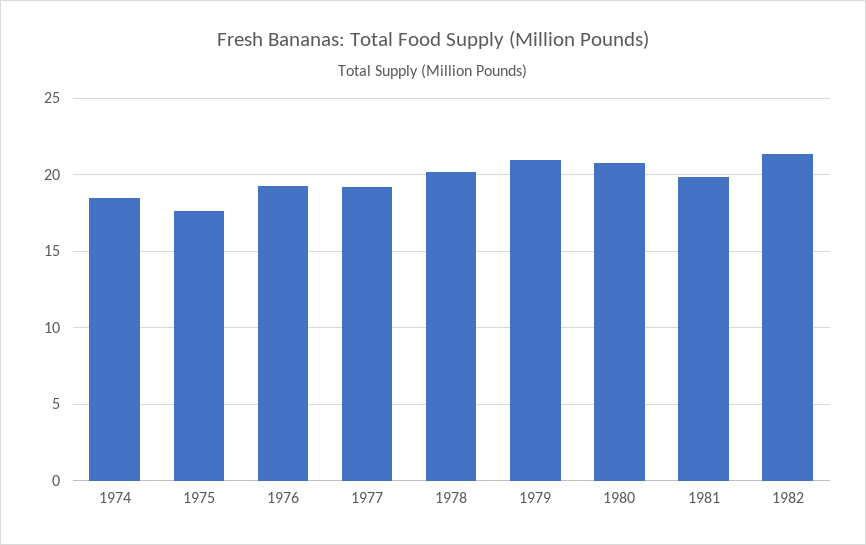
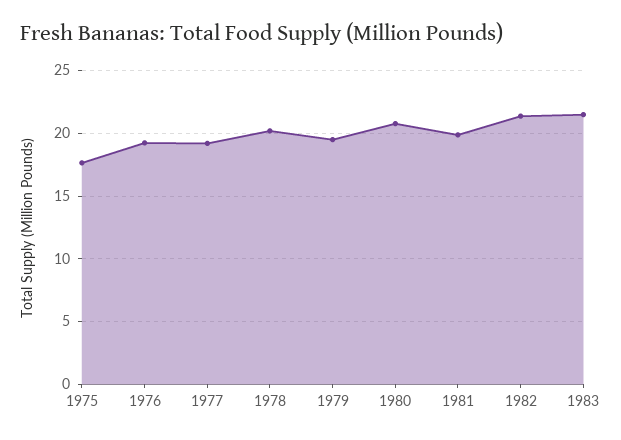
1974: 18.5 -> none
1979: 21 -> 19.5
1983: none -> 21.5

